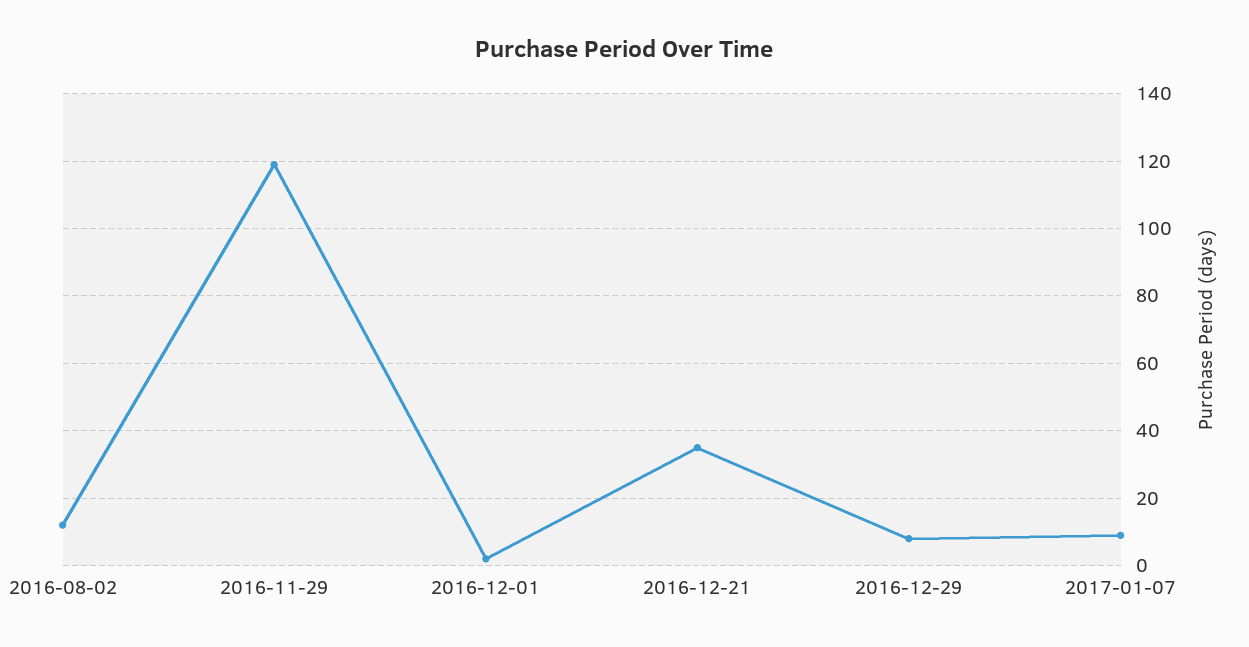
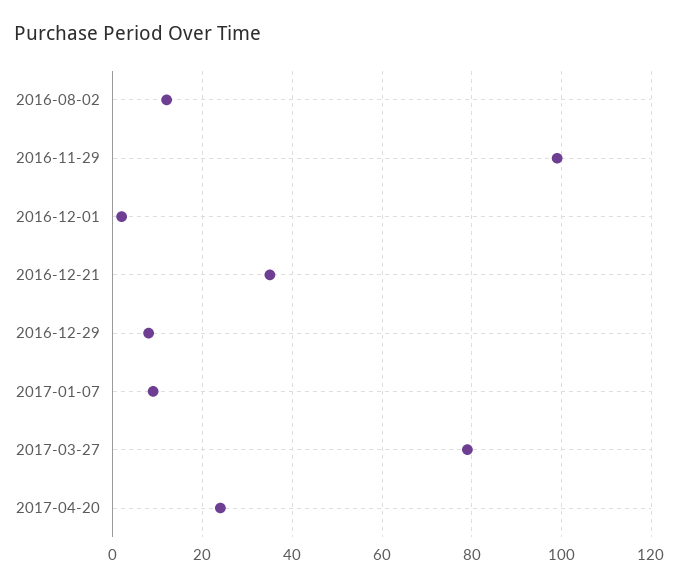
2016-11-29: 120 -> 100
2017-03-27: none -> 80
2017-04-20: none -> 25

